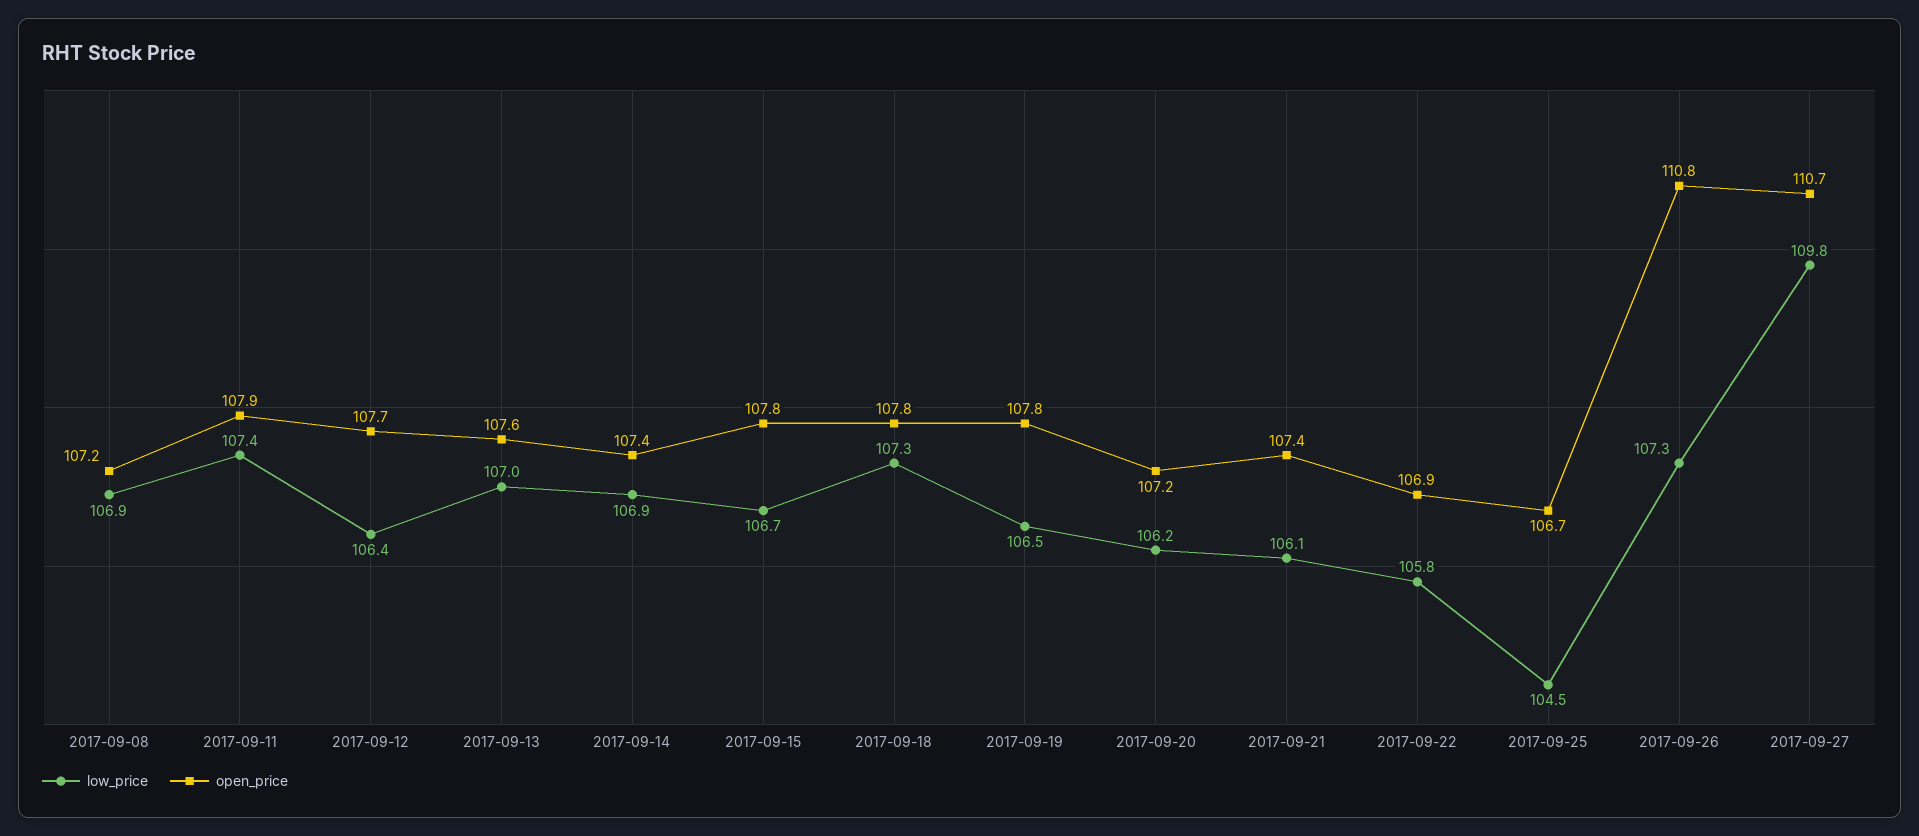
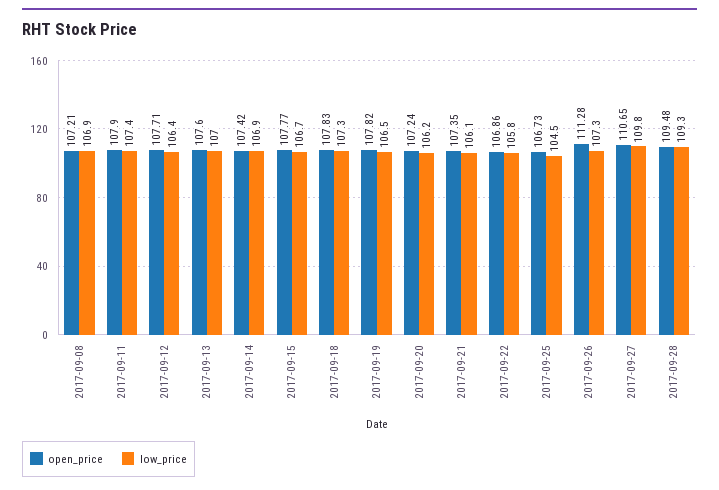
open_price, 2017-09-26: 110.8 -> 111.28
open_price, 2017-09-28: none -> 109.48
low_price, 2017-09-28: none -> 109.3

